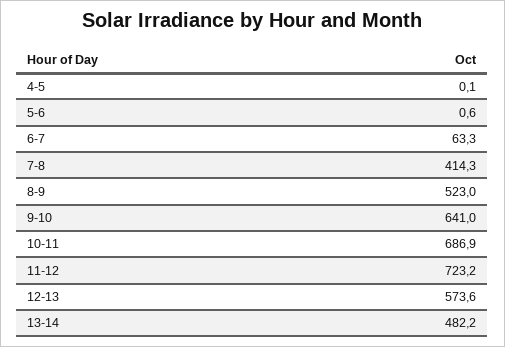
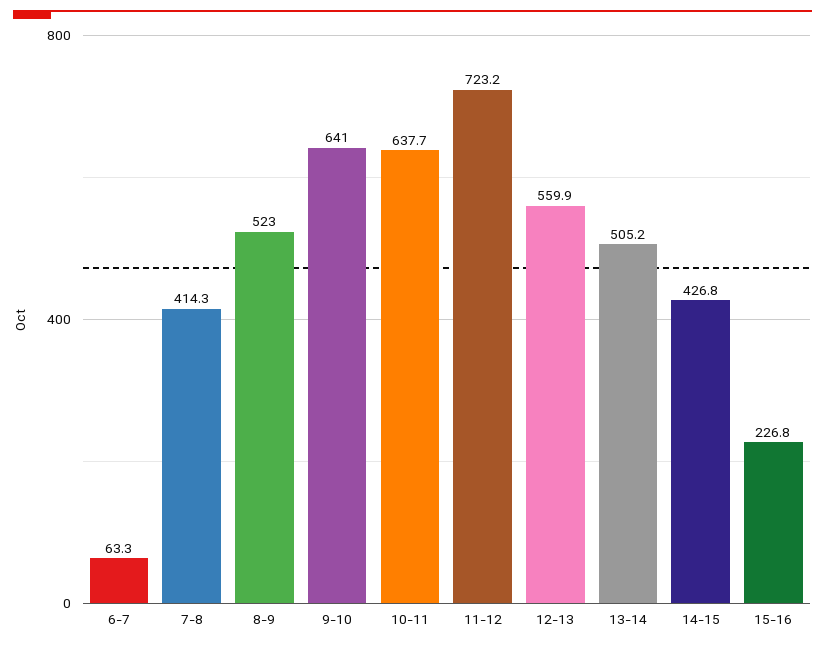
4-5: 0.1 -> none
5-6: 0.6 -> none
10-11: 686.9 -> 637.7
12-13: 573.6 -> 559.9
13-14: 482.2 -> 505.2
14-15: none -> 426.8
15-16: none -> 226.8

